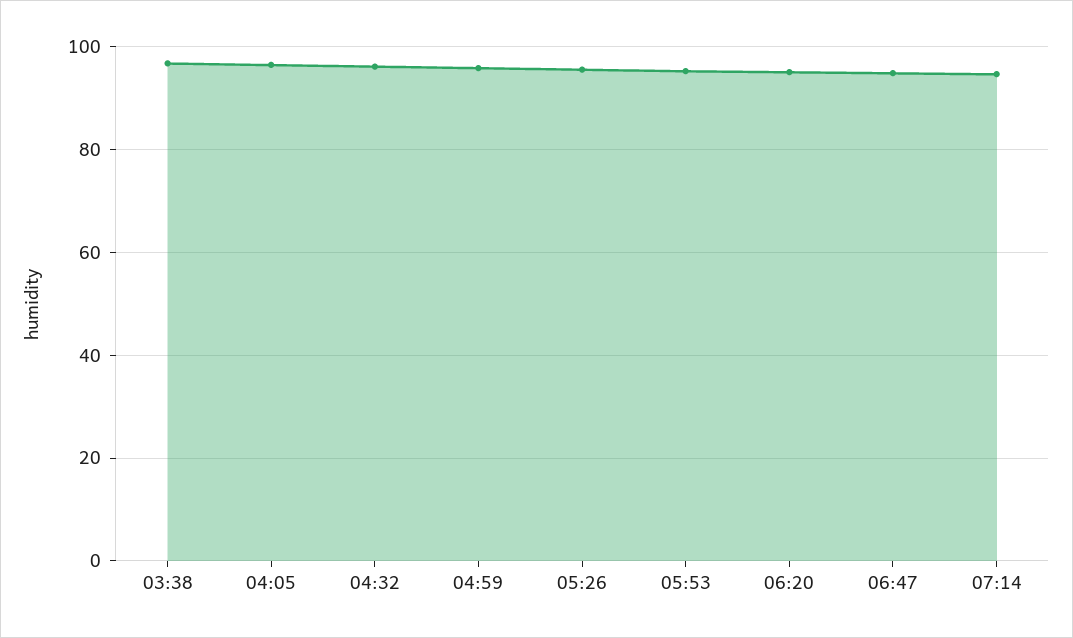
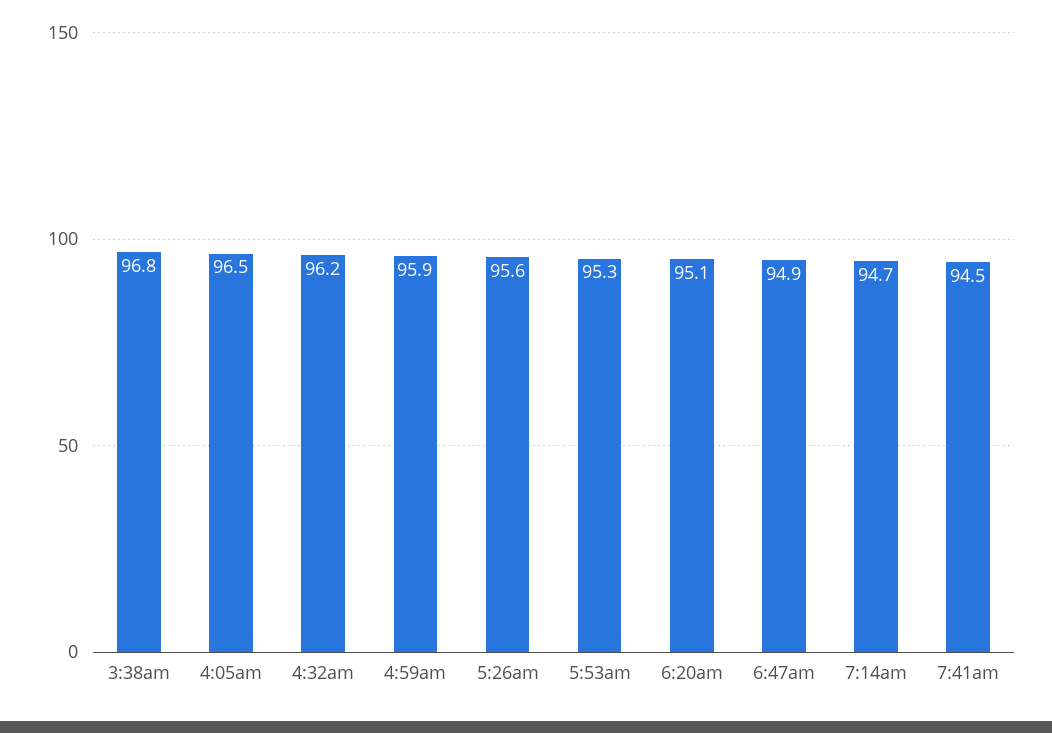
7:41am: none -> 94.5

